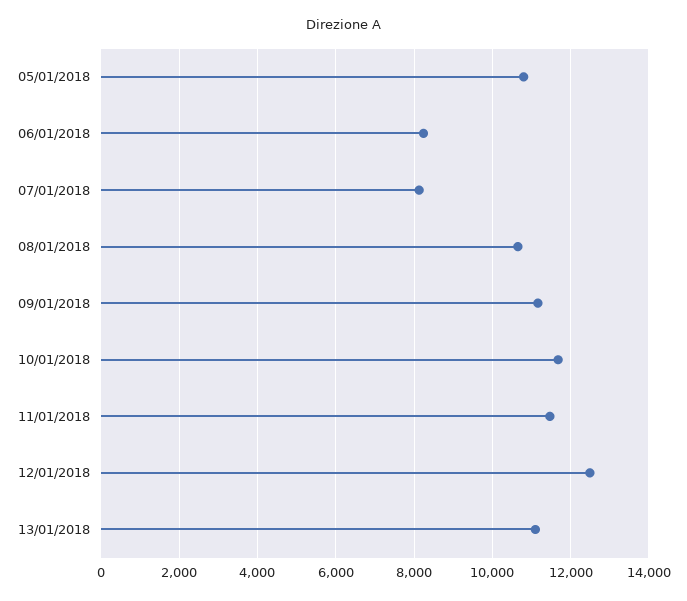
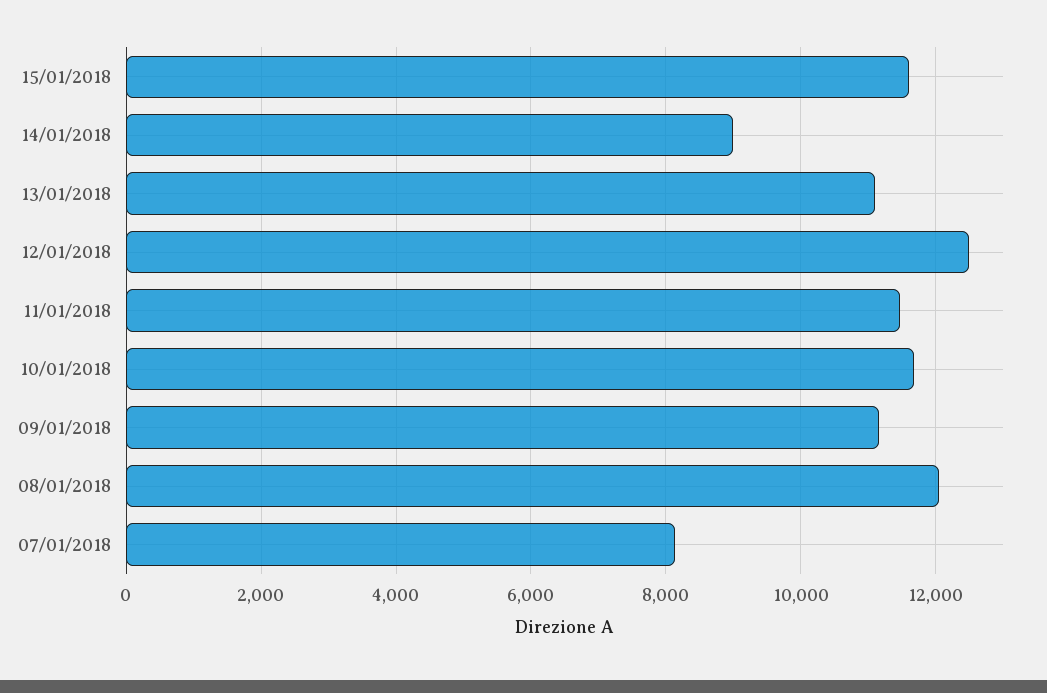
05/01/2018: 10800 -> none
06/01/2018: 8200 -> none
08/01/2018: 10600 -> 12000
15/01/2018: none -> 11600
14/01/2018: none -> 9000

